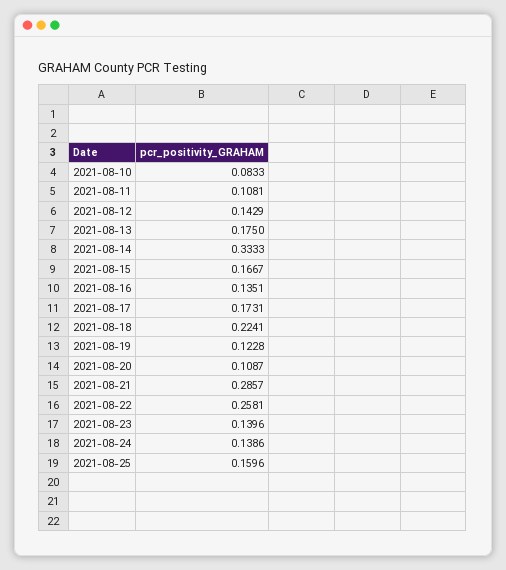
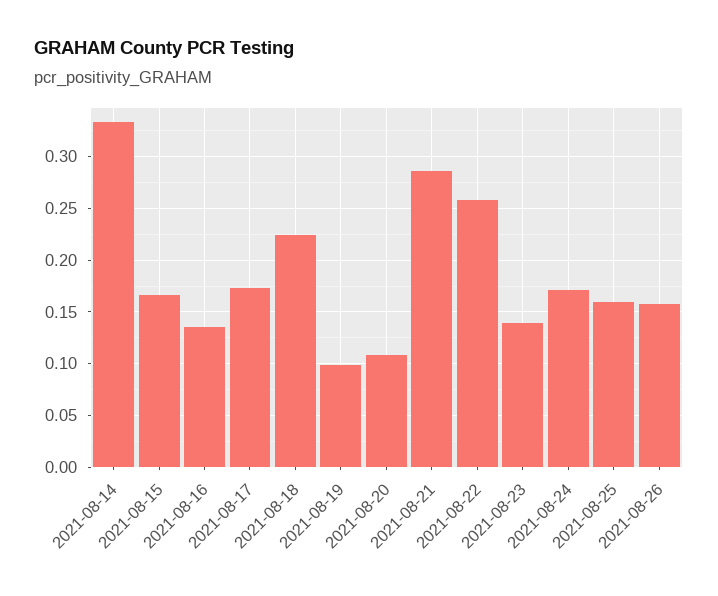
2021-08-10: 0.0833 -> none
2021-08-11: 0.1081 -> none
2021-08-12: 0.1429 -> none
2021-08-13: 0.175 -> none
2021-08-19: 0.1228 -> 0.1
2021-08-24: 0.1386 -> 0.17
2021-08-26: none -> 0.16

